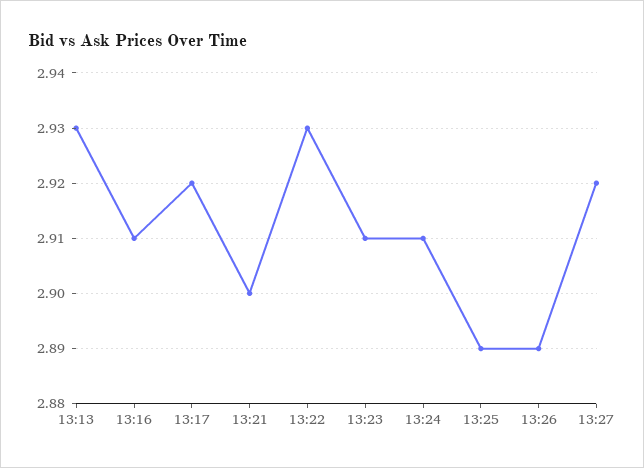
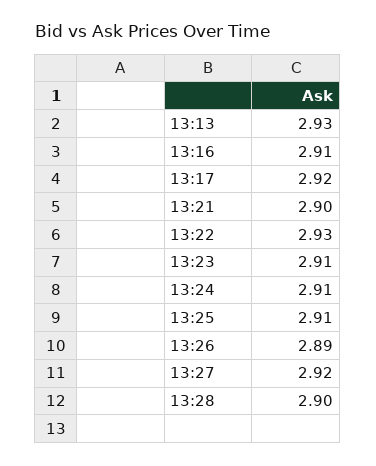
13:25: 2.89 -> 2.91
13:28: none -> 2.9

